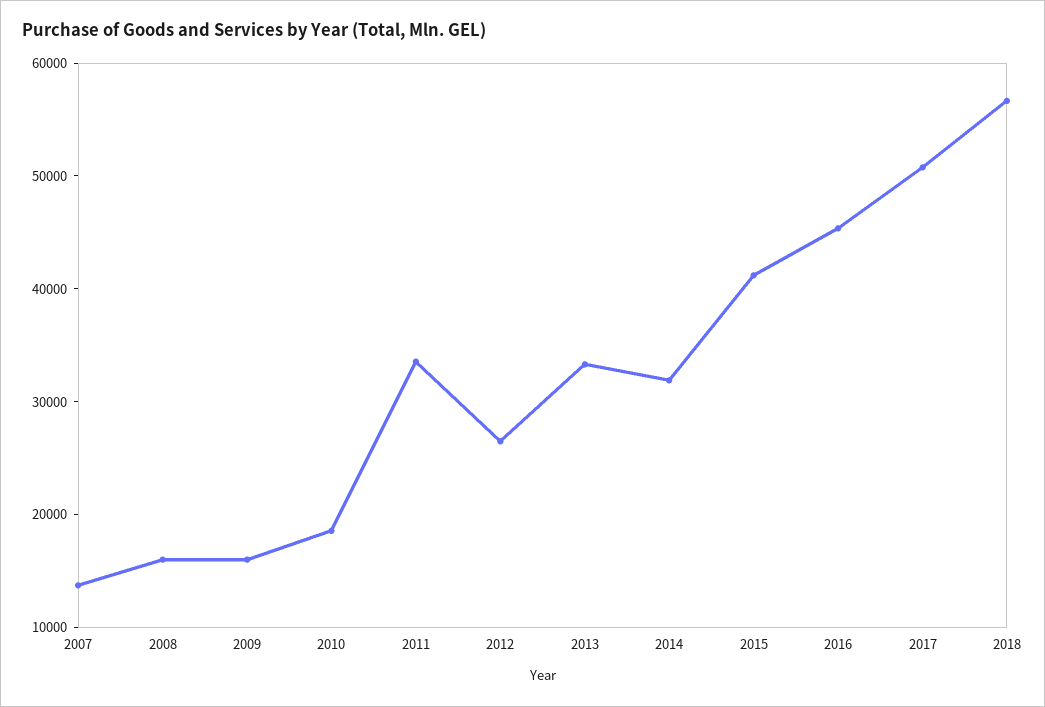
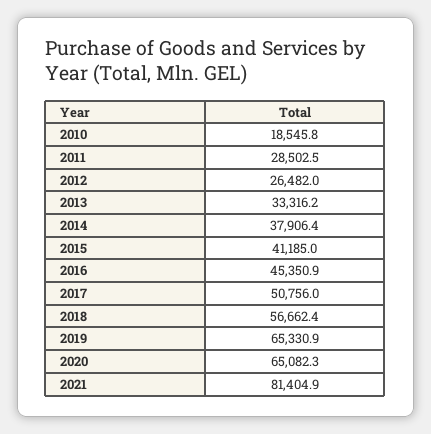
2007: 14000 -> none
2008: 16000 -> none
2009: 16000 -> none
2011: 34000 -> 28502.5
2014: 32000 -> 37906.4
2019: none -> 65330.9
2020: none -> 65082.3
2021: none -> 81404.9

